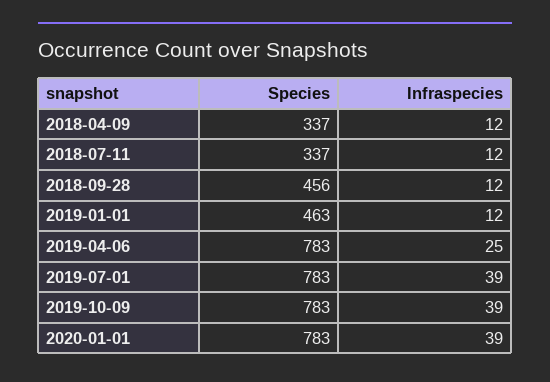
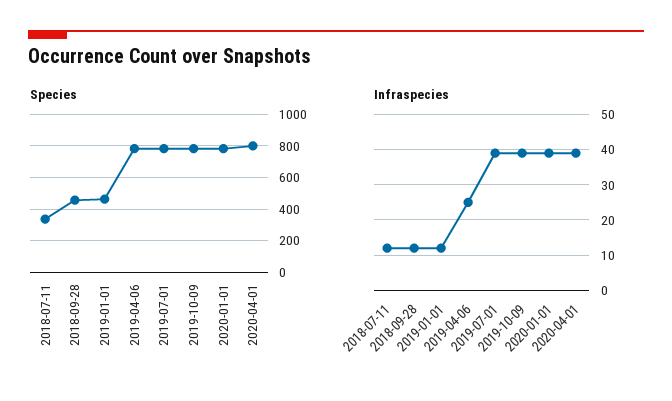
Species, 2018-04-09: 337 -> none
Infraspecies, 2018-04-09: 12 -> none
Species, 2020-04-01: none -> 800
Infraspecies, 2020-04-01: none -> 40

